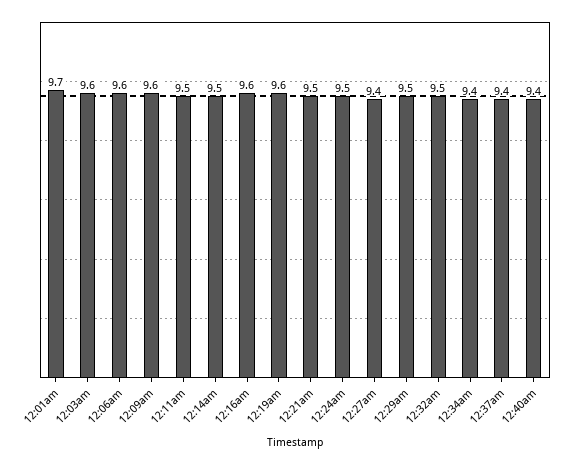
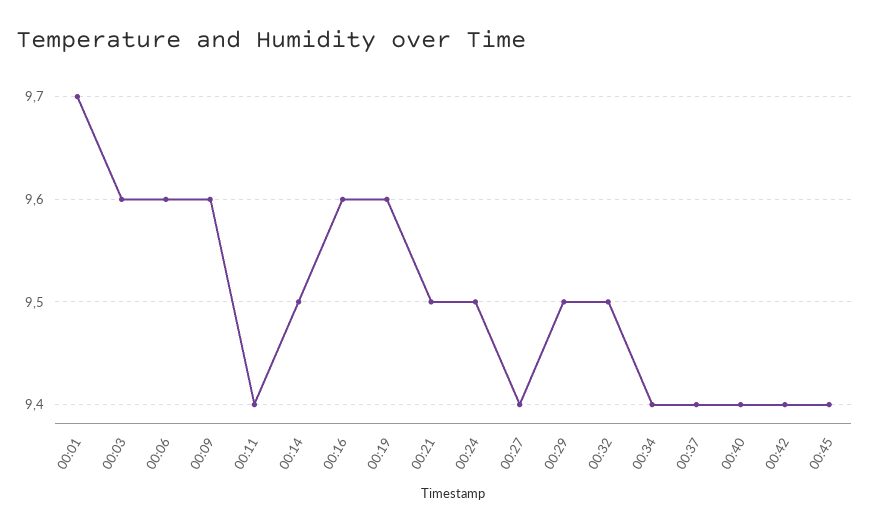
12:11am: 9.5 -> 9.4
00:42: none -> 9.4
00:45: none -> 9.4

